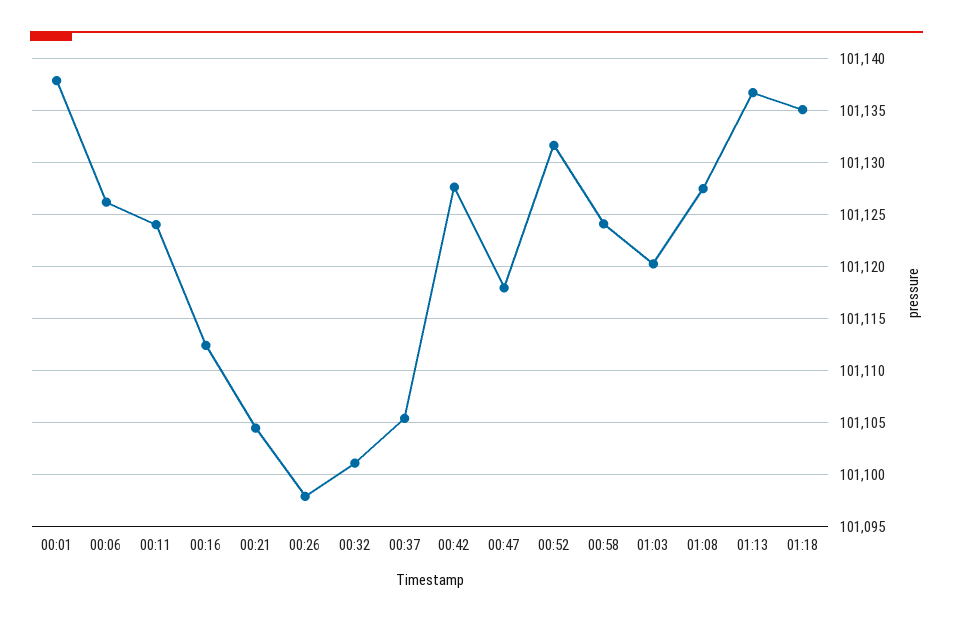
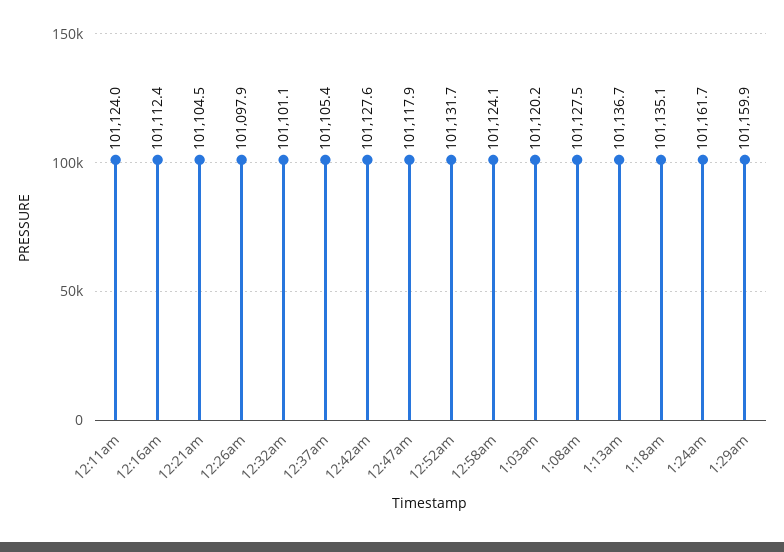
00:01: 101138 -> none
00:06: 101126 -> none
1:24am: none -> 101161.7
1:29am: none -> 101159.9

